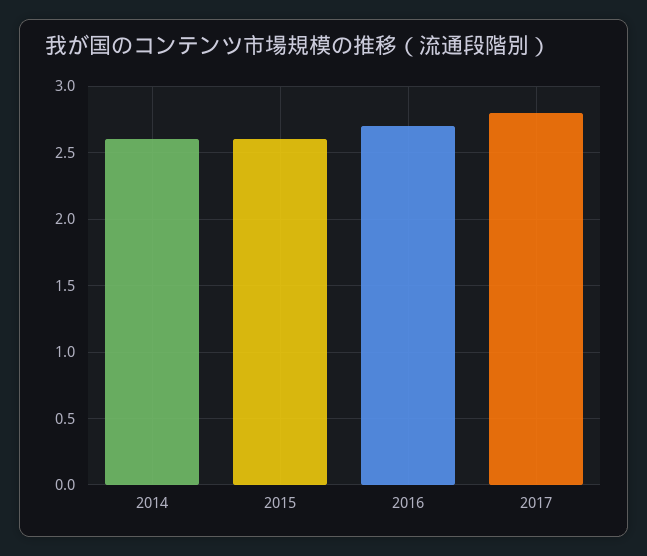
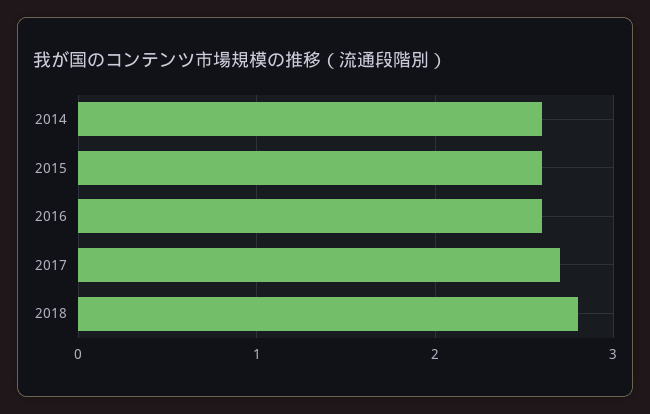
2016: 2.7 -> 2.6
2017: 2.8 -> 2.7
2018: none -> 2.8

